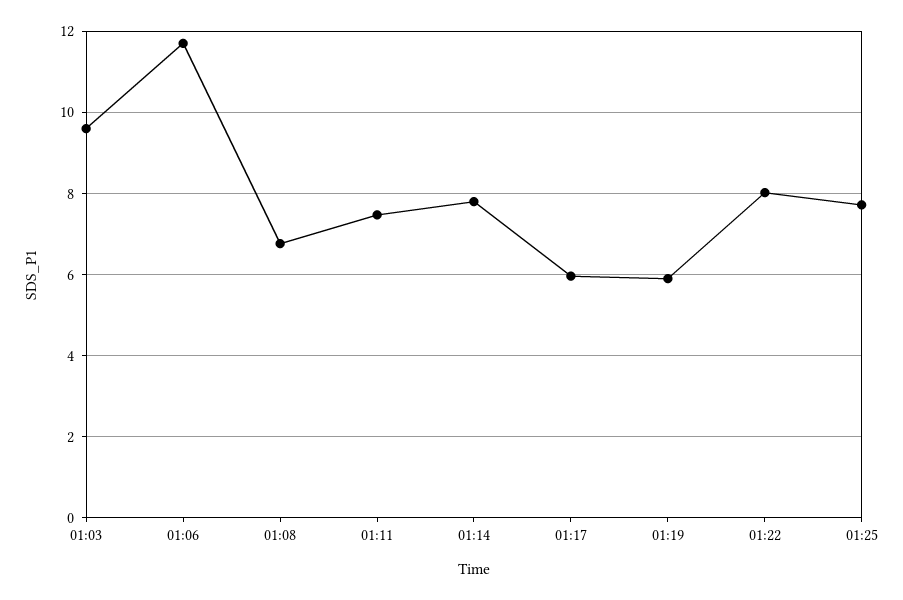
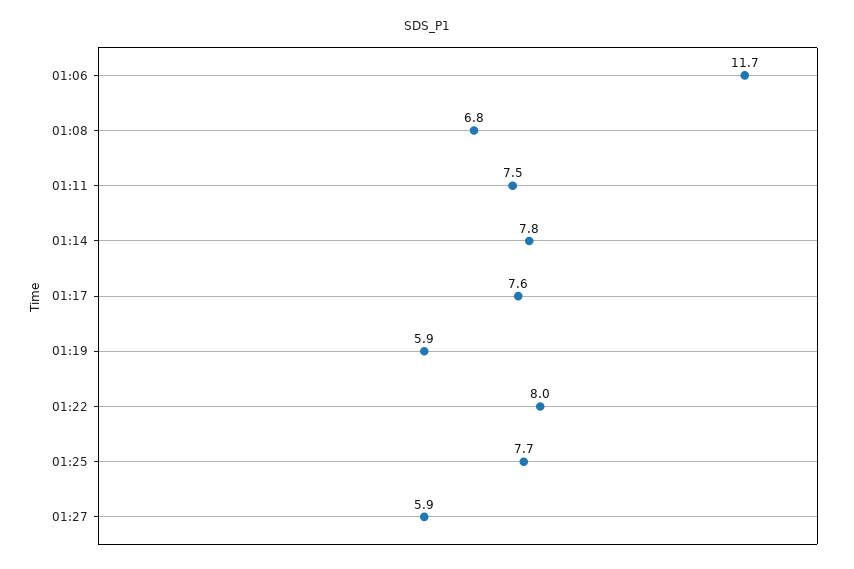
01:03: 9.6 -> none
01:17: 6 -> 7.6
01:27: none -> 5.9

